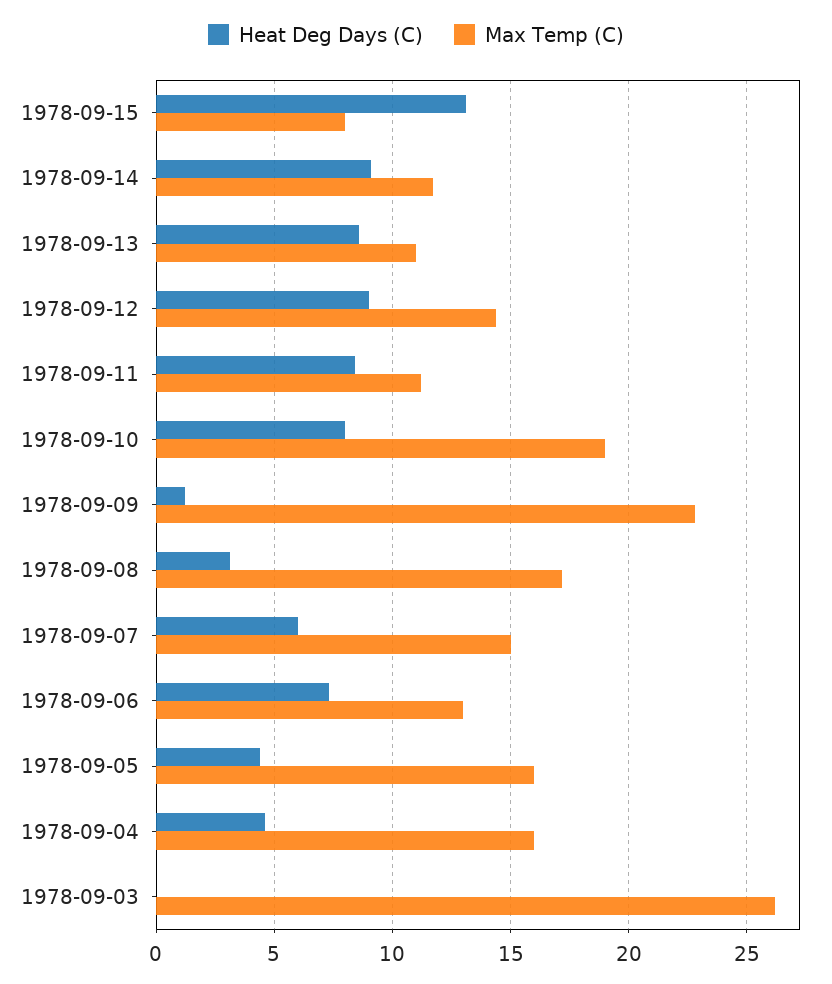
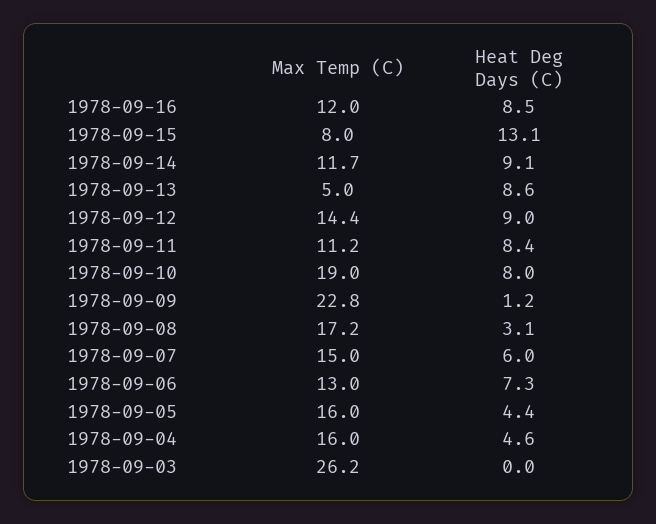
Max Temp (C), 1978-09-13: 11 -> 5
Max Temp (C), 1978-09-16: none -> 12
Heat Deg Days (C), 1978-09-16: none -> 8.5

